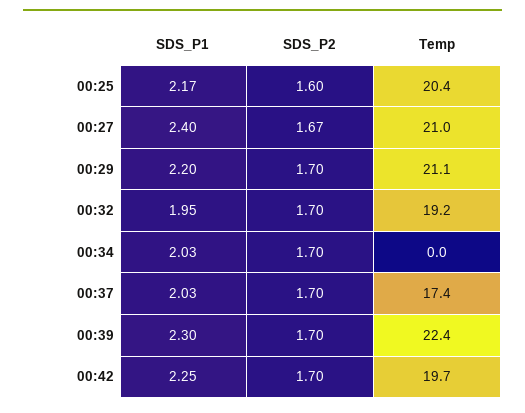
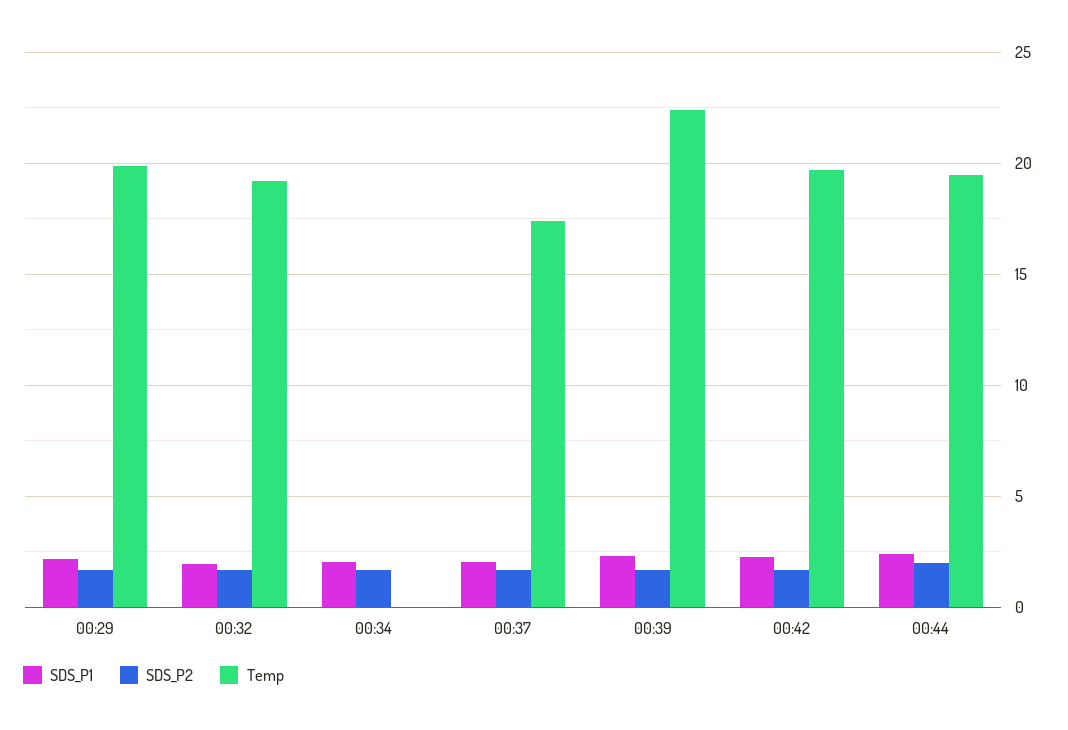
SDS_P1, 00:25: 2.17 -> none
SDS_P2, 00:25: 1.6 -> none
Temp, 00:25: 20.4 -> none
SDS_P1, 00:27: 2.4 -> none
SDS_P2, 00:27: 1.67 -> none
Temp, 00:27: 21 -> none
Temp, 00:29: 21.1 -> 20
SDS_P1, 00:44: none -> 2.5
SDS_P2, 00:44: none -> 2
Temp, 00:44: none -> 19.5

